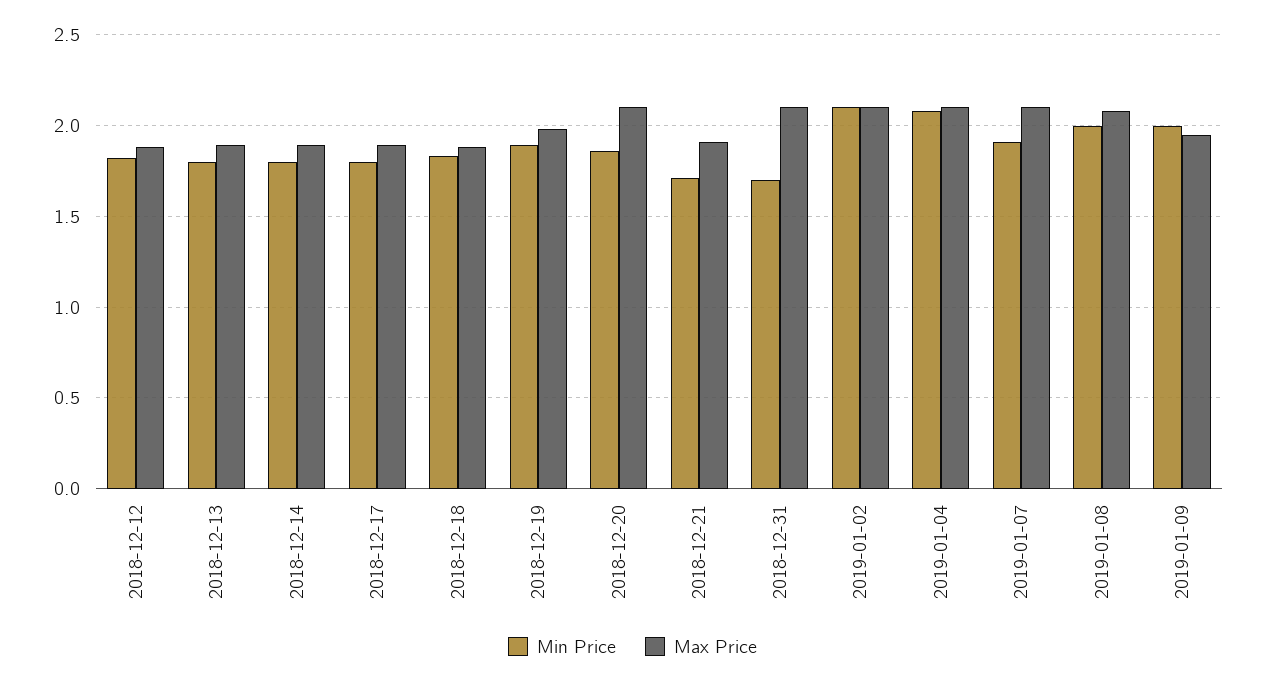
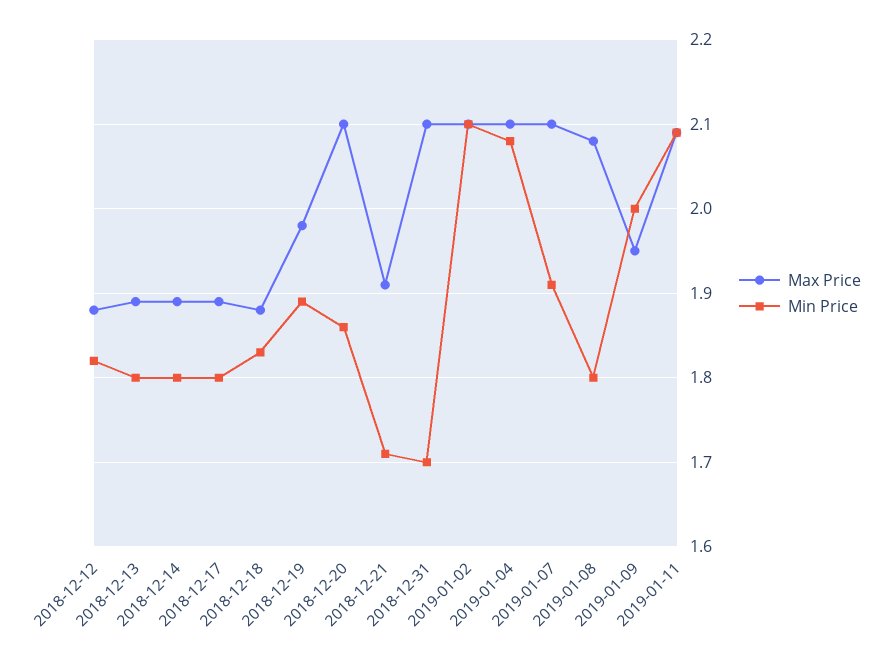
Min Price, 2019-01-08: 2 -> 1.8
Max Price, 2019-01-11: none -> 2.09
Min Price, 2019-01-11: none -> 2.09

